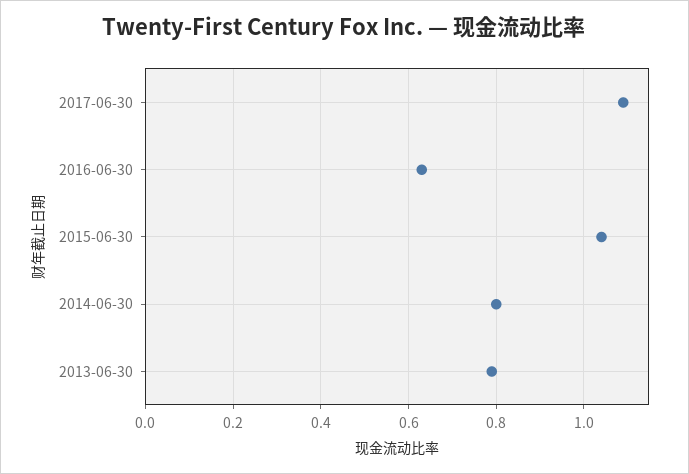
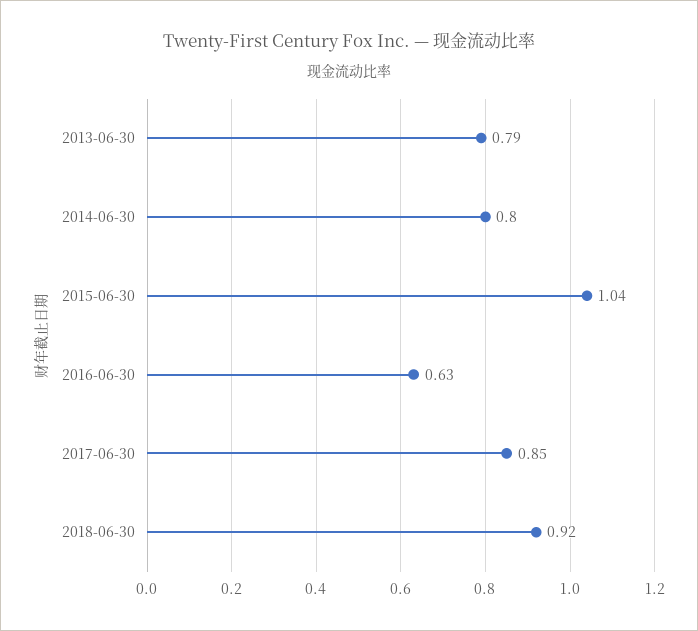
2017-06-30: 1.1 -> 0.85
2018-06-30: none -> 0.92

